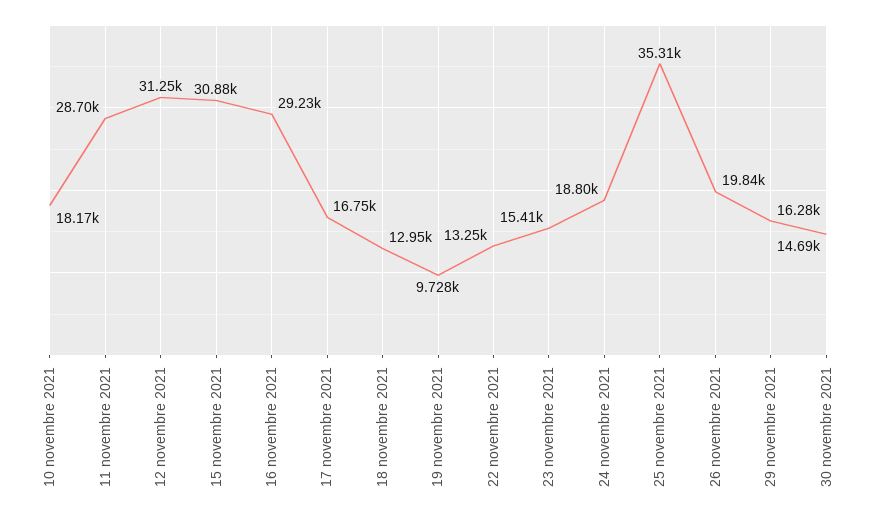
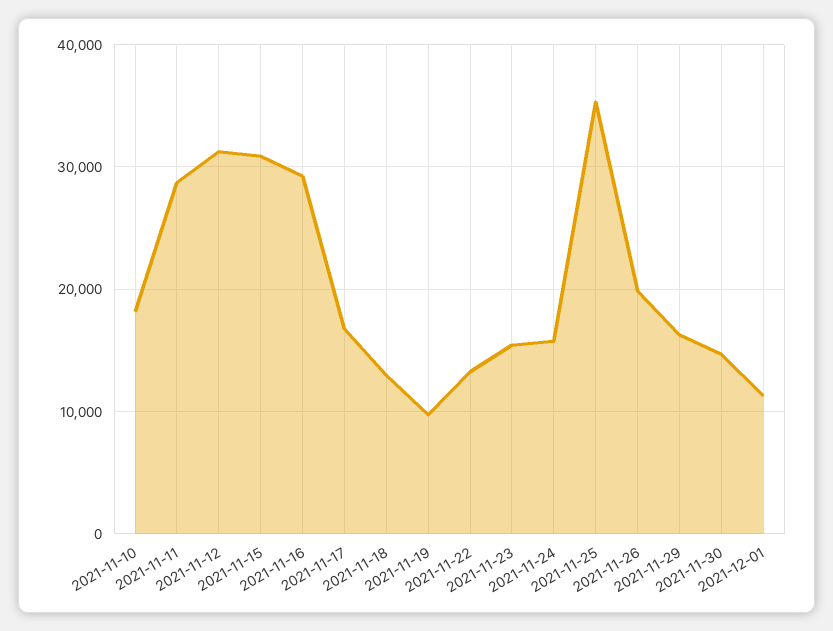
24 novembre 2021: 18800 -> 16000
2021-12-01: none -> 11000

